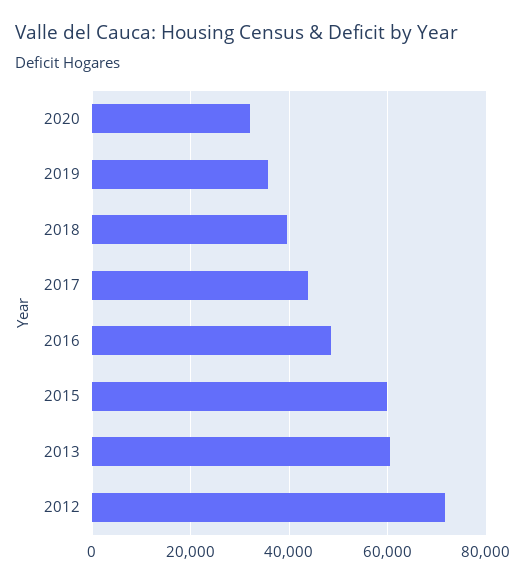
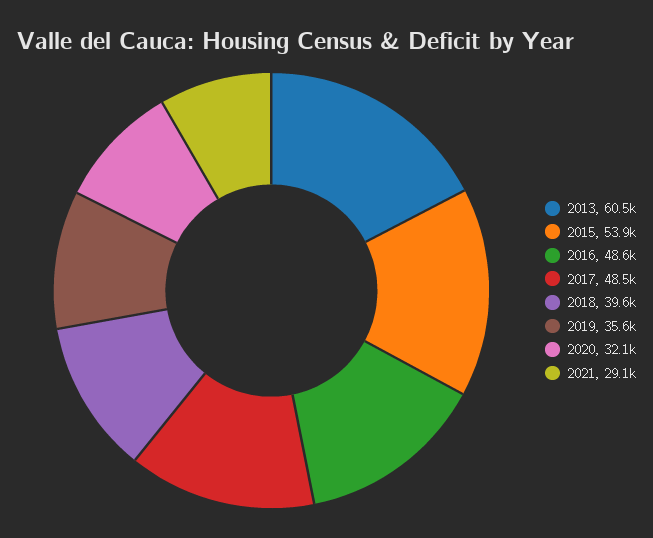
2017: 44000 -> 48500
2015: 60000 -> 53900
2012: 72000 -> none
2021: none -> 29100

